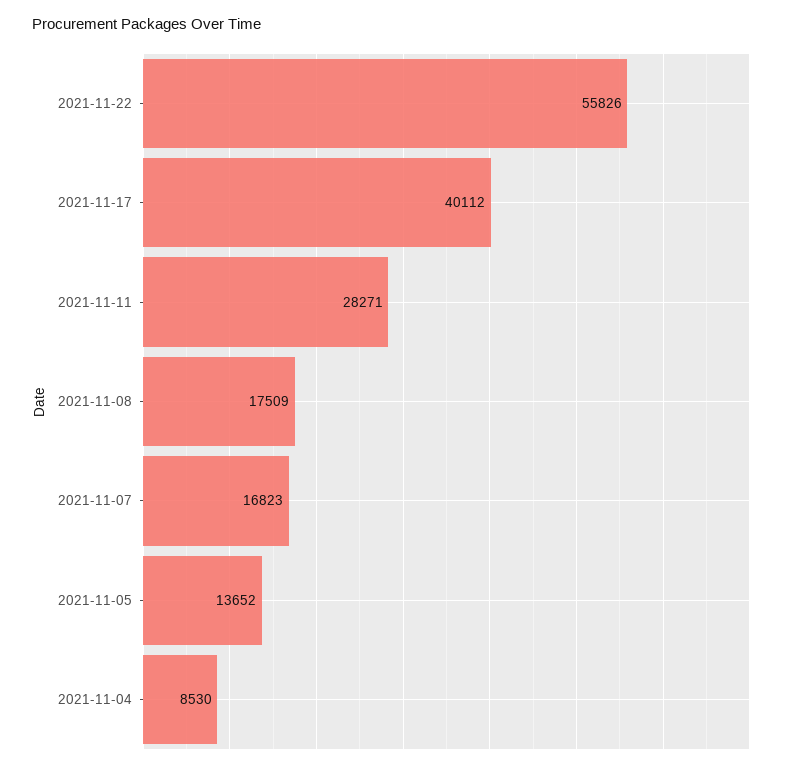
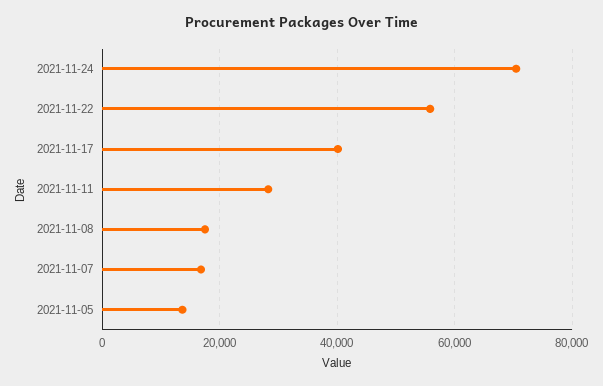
2021-11-04: 8530 -> none
2021-11-24: none -> 70000

